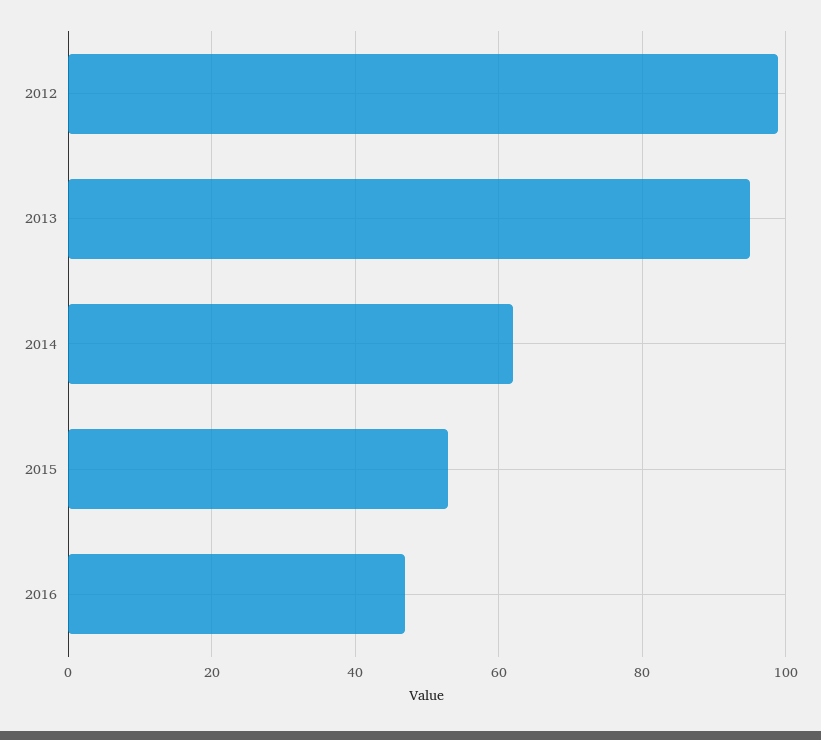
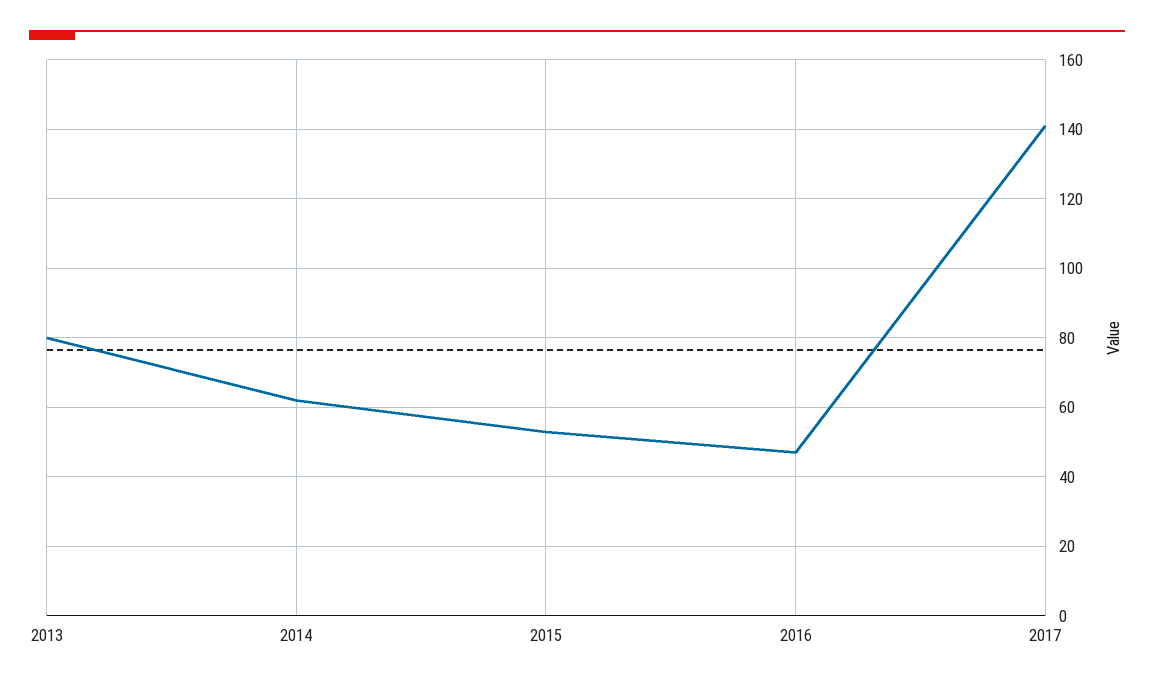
2012: 100 -> none
2013: 95 -> 80
2017: none -> 140

